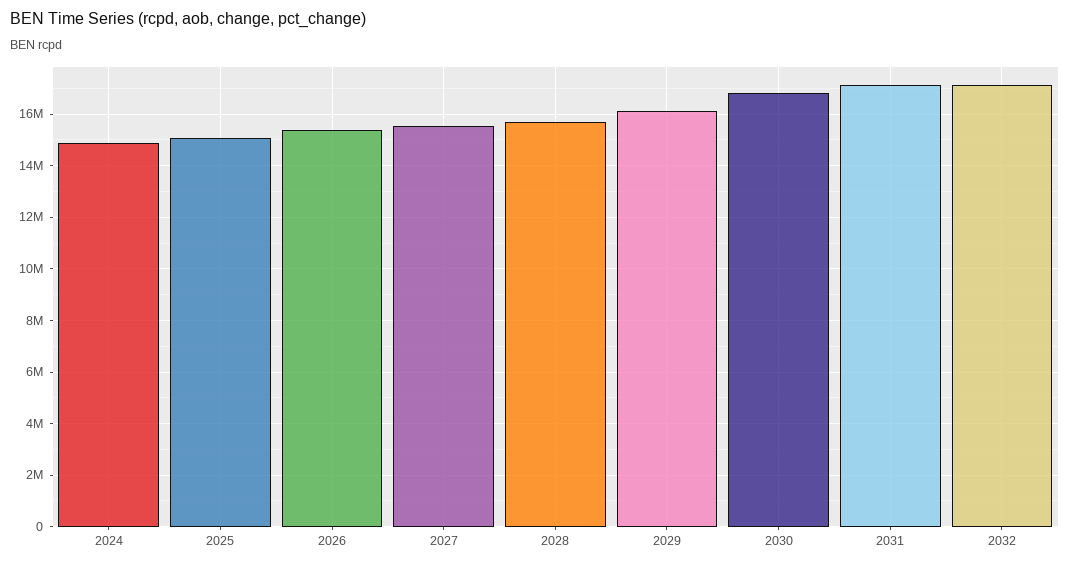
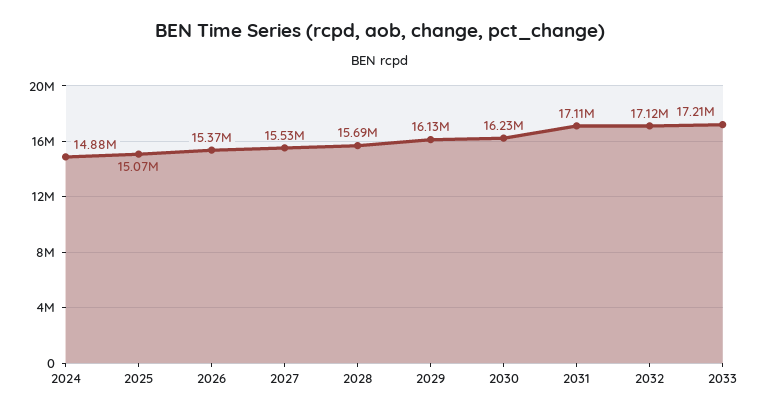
2030: 16750000 -> 16230000
2033: none -> 17210000

